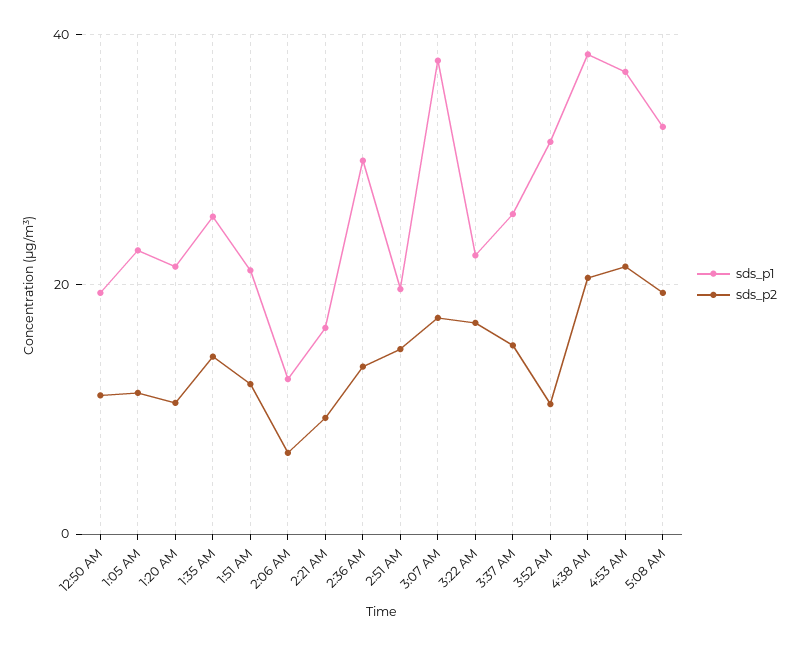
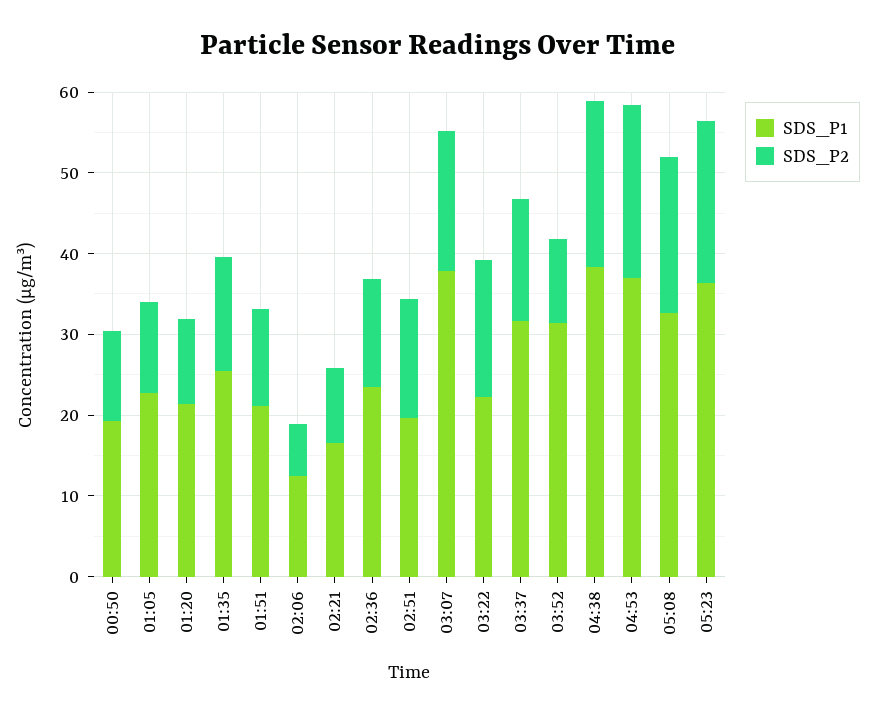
sds_p1, 2:36 AM: 30 -> 24
sds_p1, 3:37 AM: 26 -> 32
sds_p1, 05:23: none -> 36
sds_p2, 05:23: none -> 20

